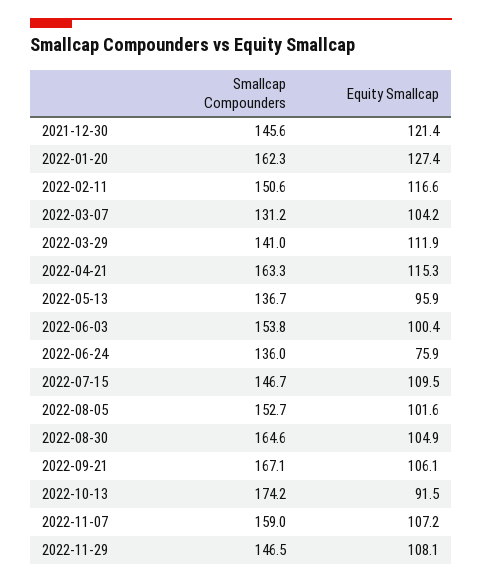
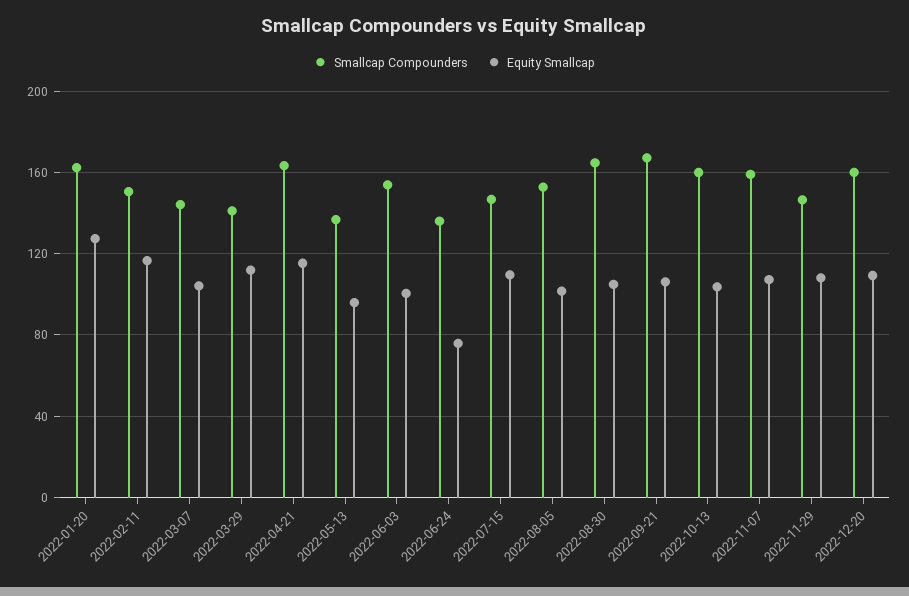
Smallcap Compounders, 2021-12-30: 145.6 -> none
Equity Smallcap, 2021-12-30: 121.4 -> none
Smallcap Compounders, 2022-03-07: 131.2 -> 145
Smallcap Compounders, 2022-10-13: 174.2 -> 160
Equity Smallcap, 2022-10-13: 91.5 -> 105
Smallcap Compounders, 2022-12-20: none -> 160
Equity Smallcap, 2022-12-20: none -> 110

